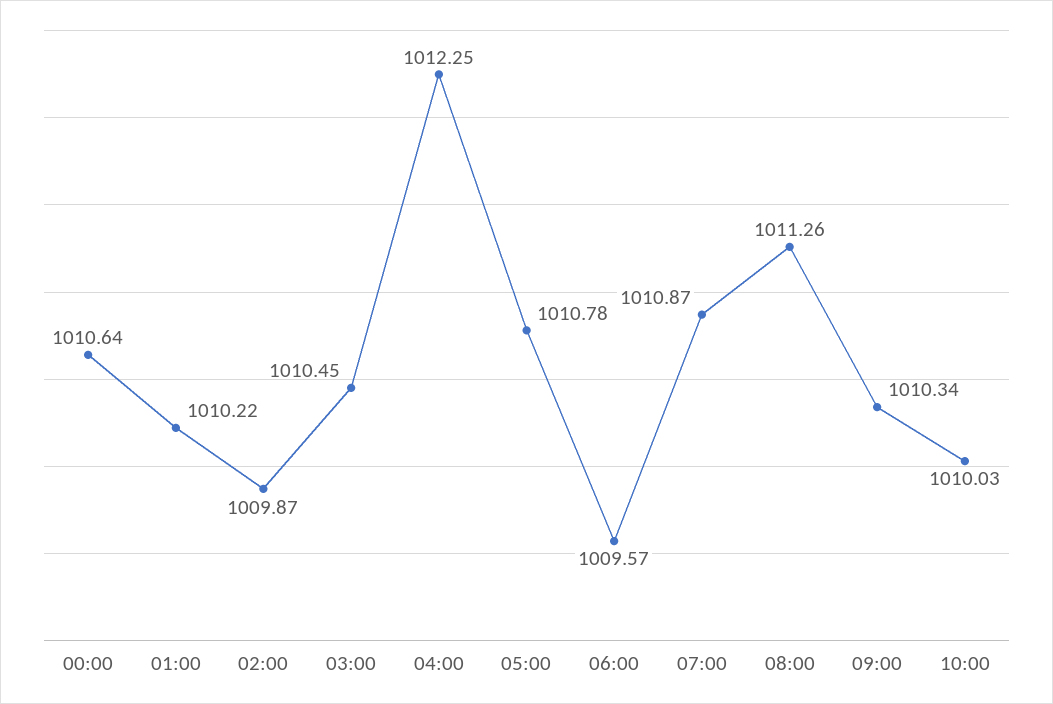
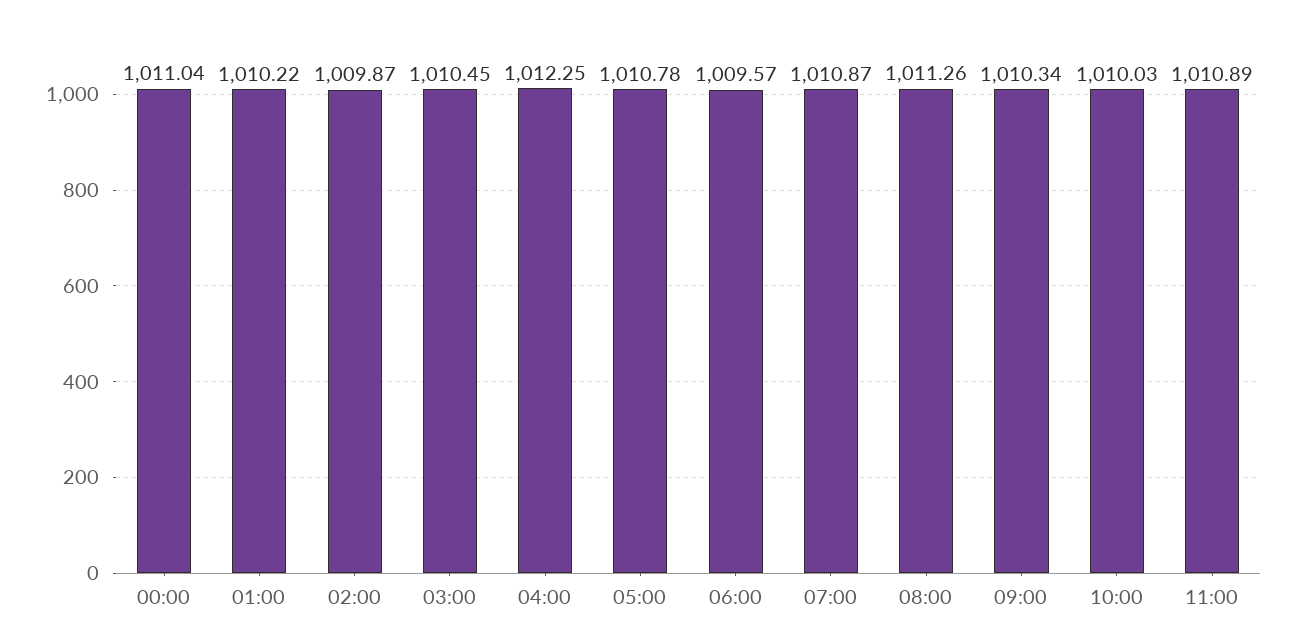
00:00: 1010.64 -> 1011.04
11:00: none -> 1010.89

